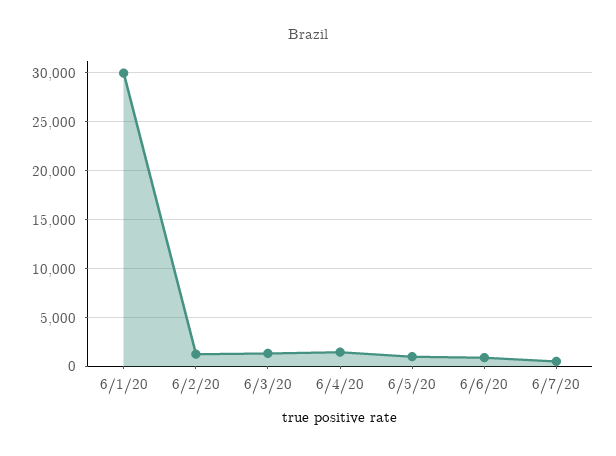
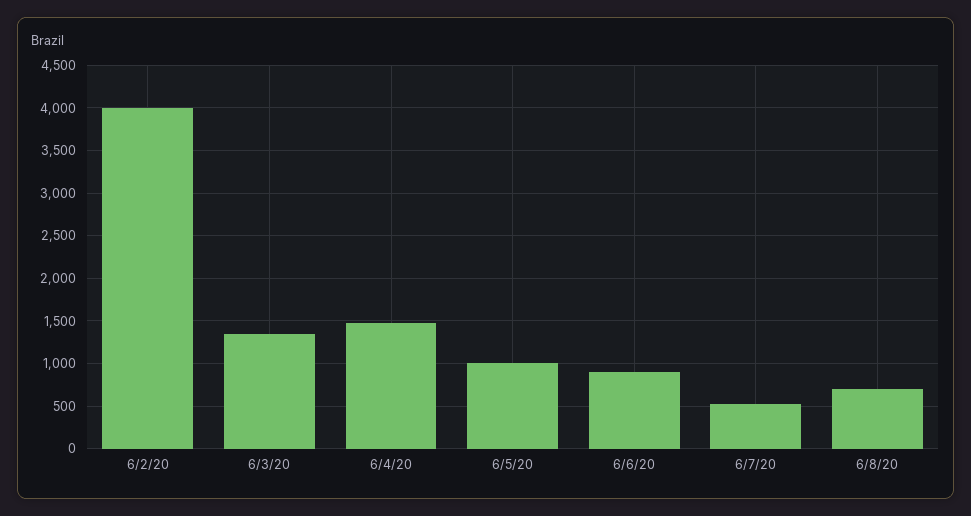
6/1/20: 30000 -> none
6/2/20: 1000 -> 4000
6/8/20: none -> 700

